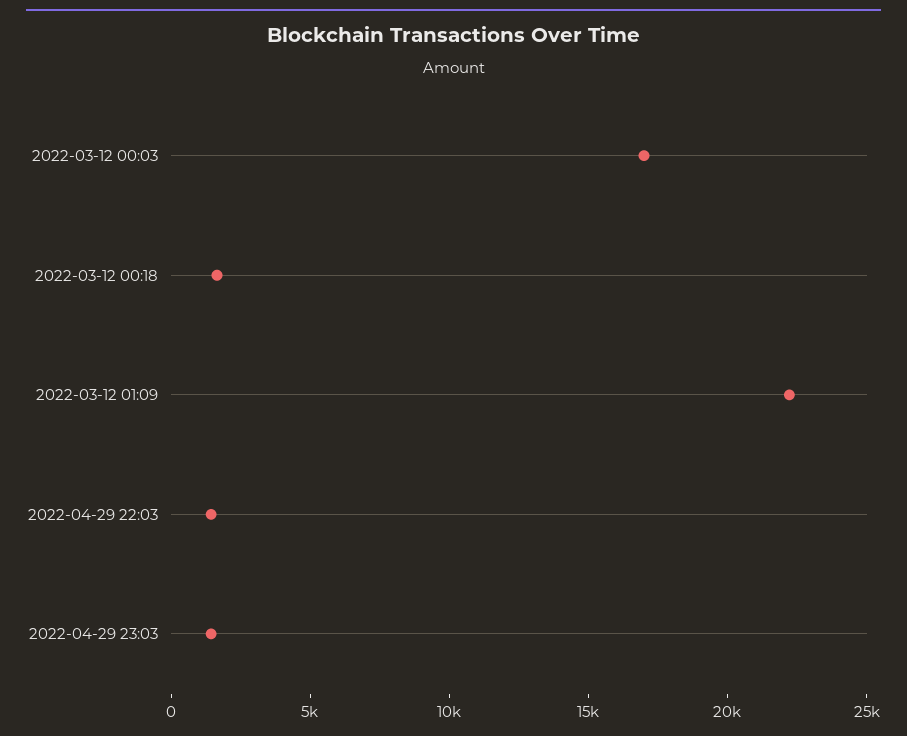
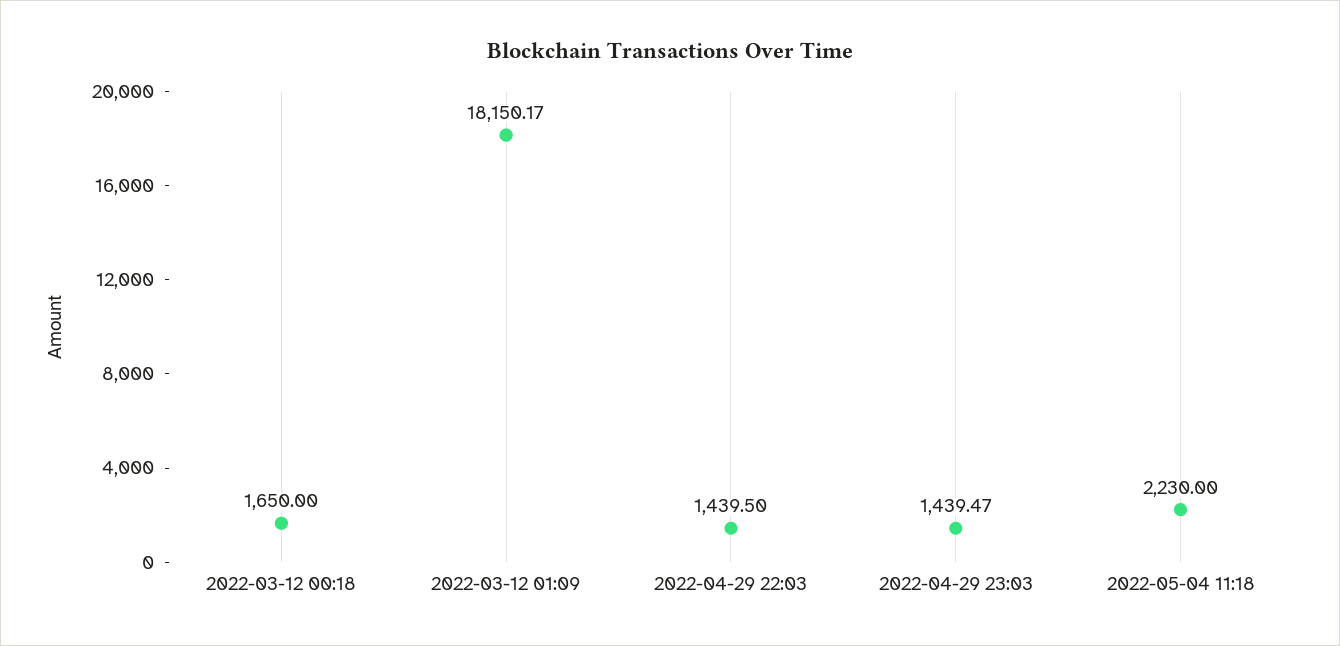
2022-03-12 00:03: 17000 -> none
2022-03-12 01:09: 22000 -> 18150.17
2022-05-04 11:18: none -> 2230

